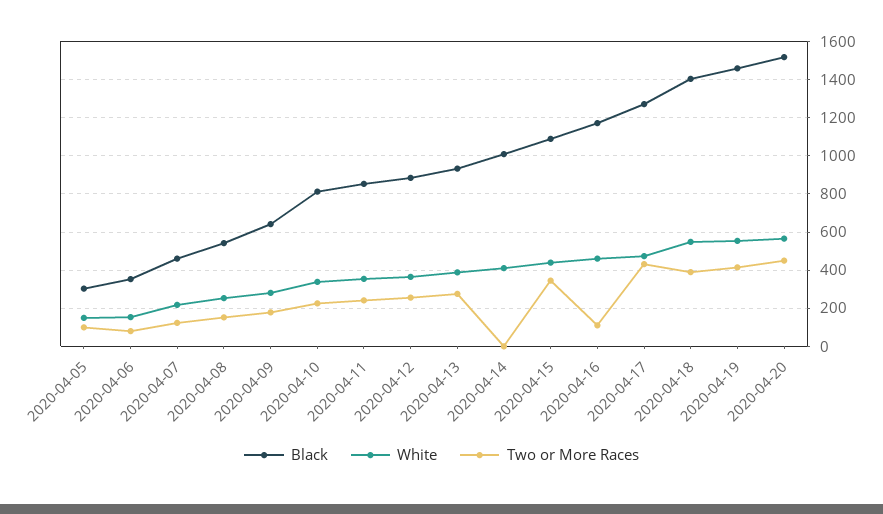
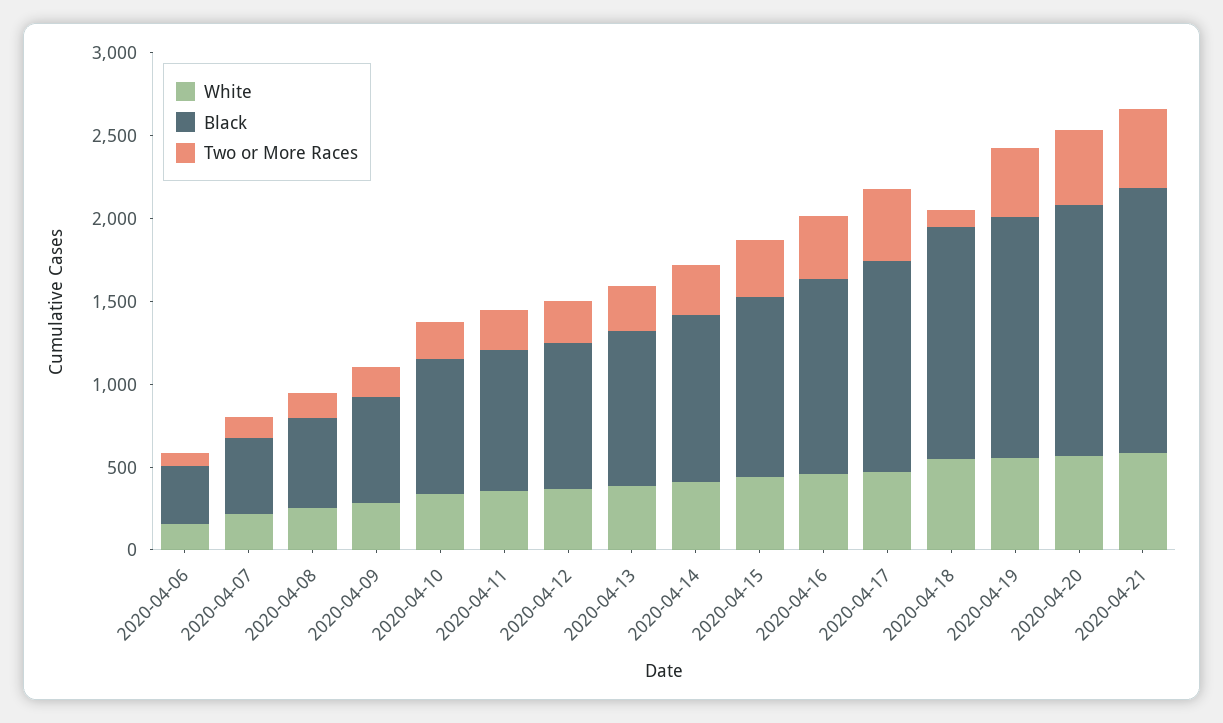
Black, 2020-04-05: 300 -> none
White, 2020-04-05: 150 -> none
Two or More Races, 2020-04-05: 100 -> none
Two or More Races, 2020-04-14: 0 -> 300
Two or More Races, 2020-04-16: 100 -> 400
Two or More Races, 2020-04-18: 400 -> 100
White, 2020-04-21: none -> 600
Black, 2020-04-21: none -> 1600
Two or More Races, 2020-04-21: none -> 500

